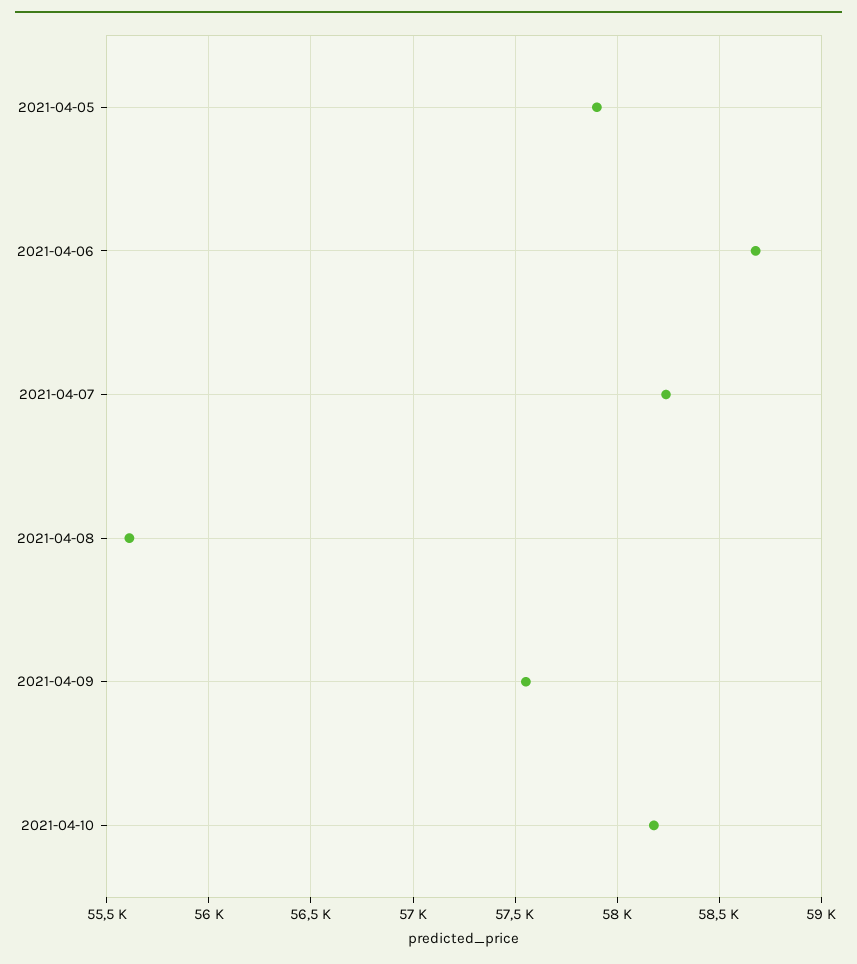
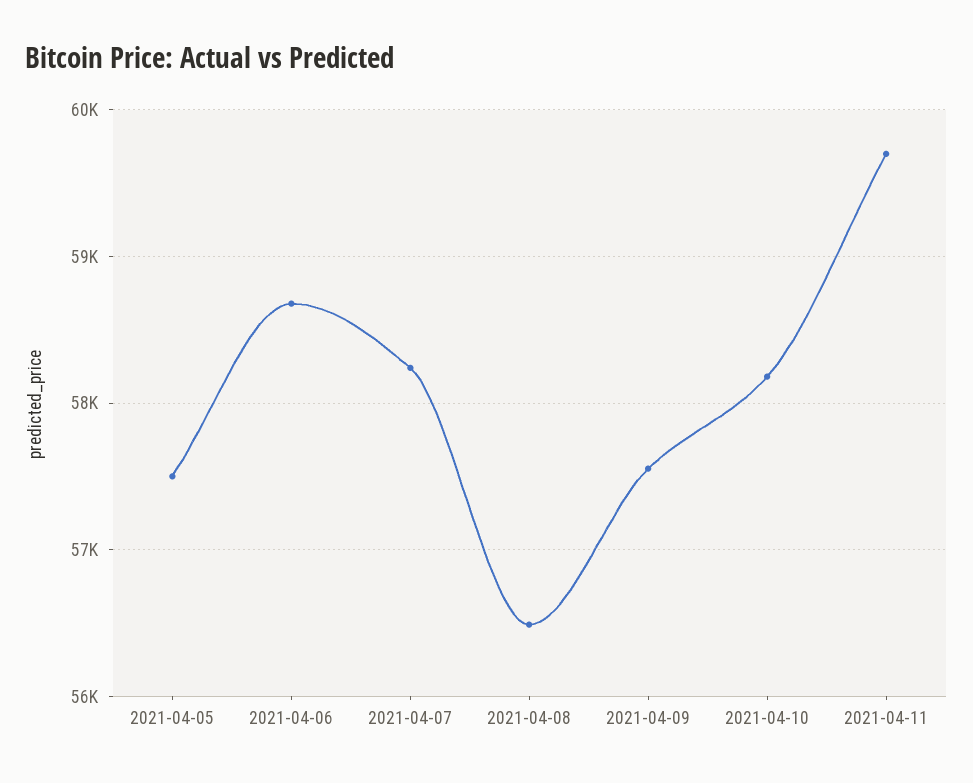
2021-04-05: 57900 -> 57500
2021-04-08: 55600 -> 56500
2021-04-11: none -> 59700

